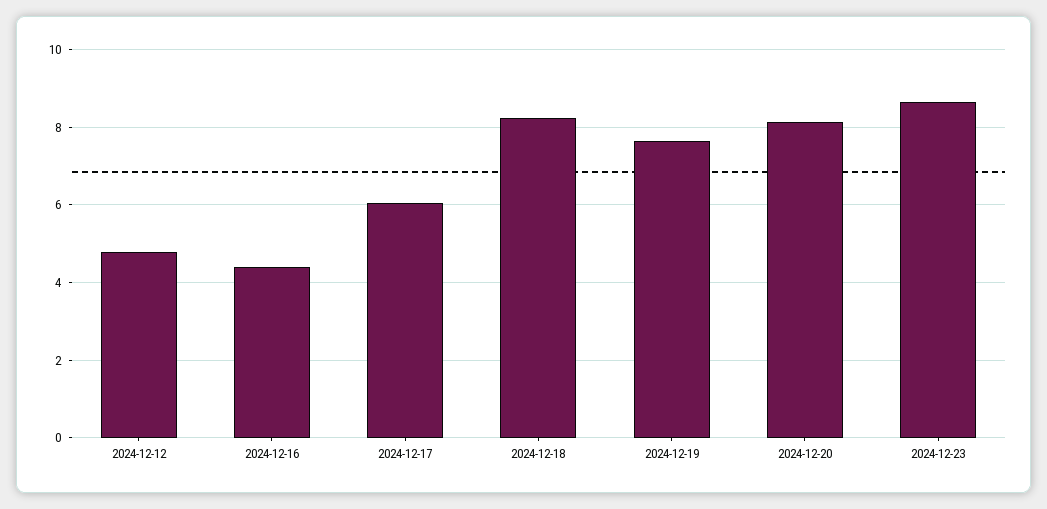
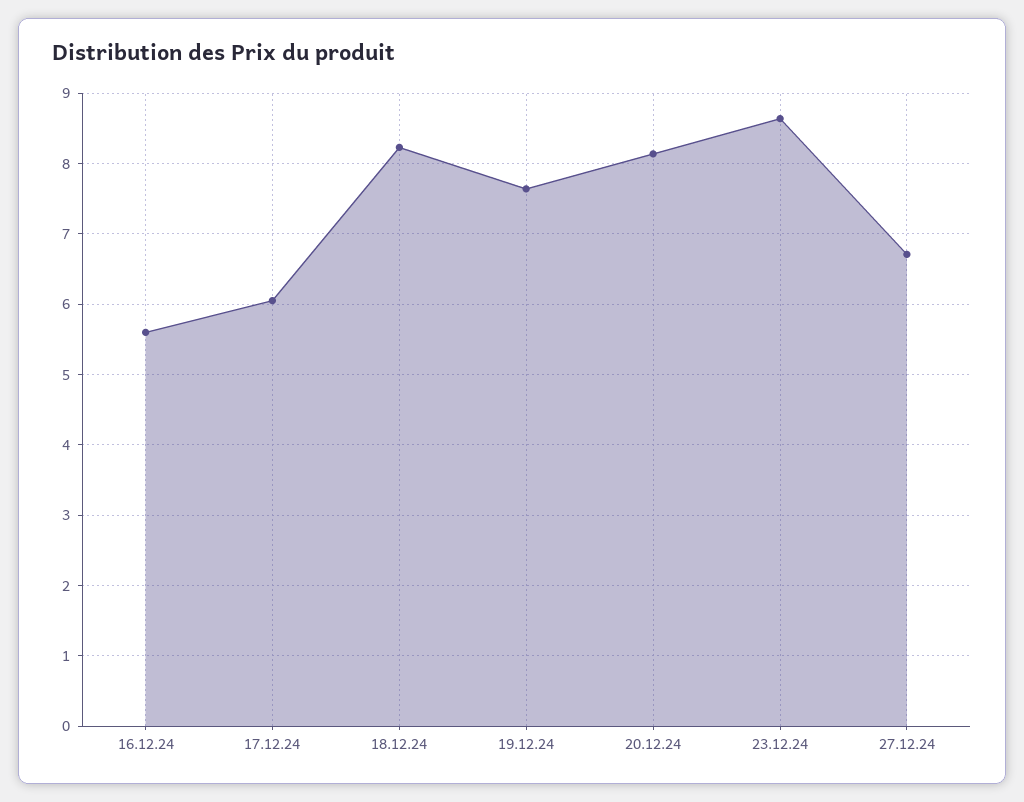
2024-12-12: 4.8 -> none
2024-12-16: 4.4 -> 5.6
27.12.24: none -> 6.7

